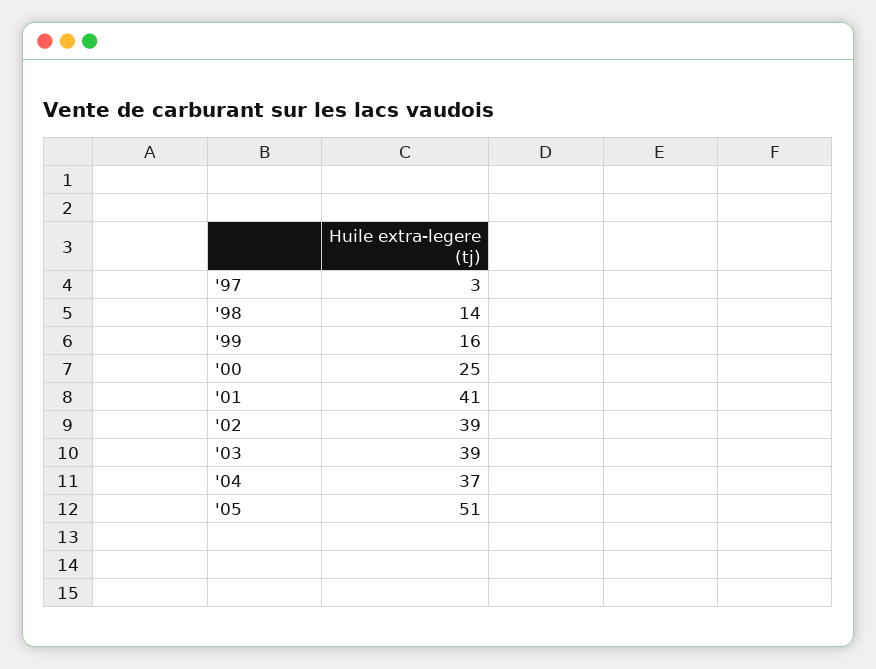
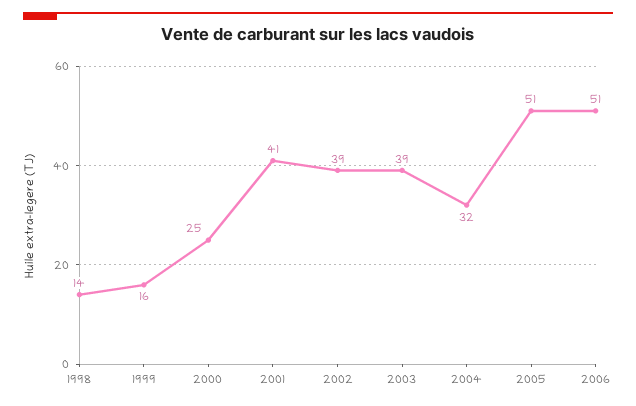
'97: 3 -> none
'04: 37 -> 32
2006: none -> 51

